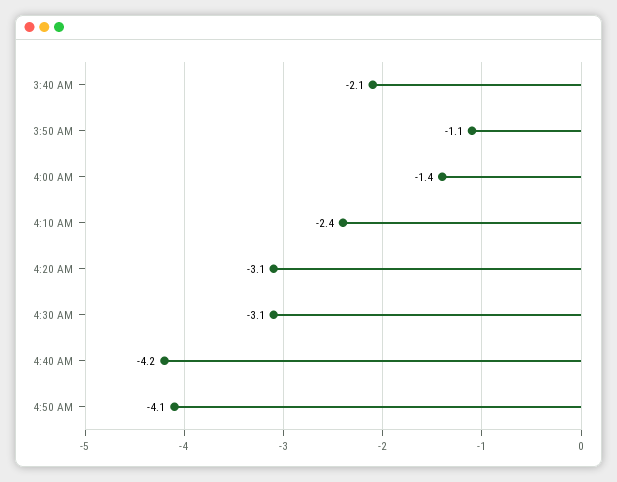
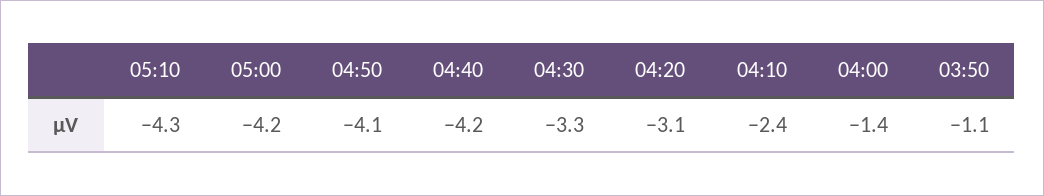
3:40 AM: -2.1 -> none
4:30 AM: -3.1 -> -3.3
05:10: none -> -4.3
05:00: none -> -4.2

